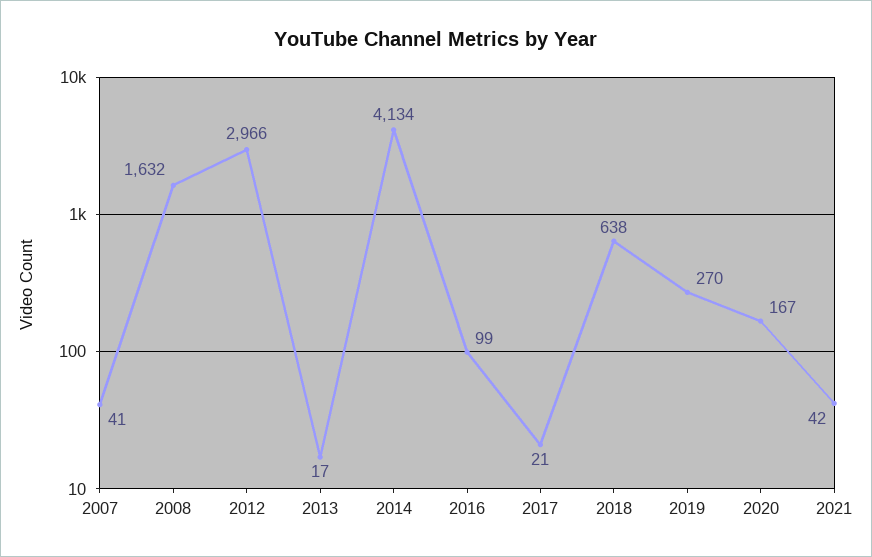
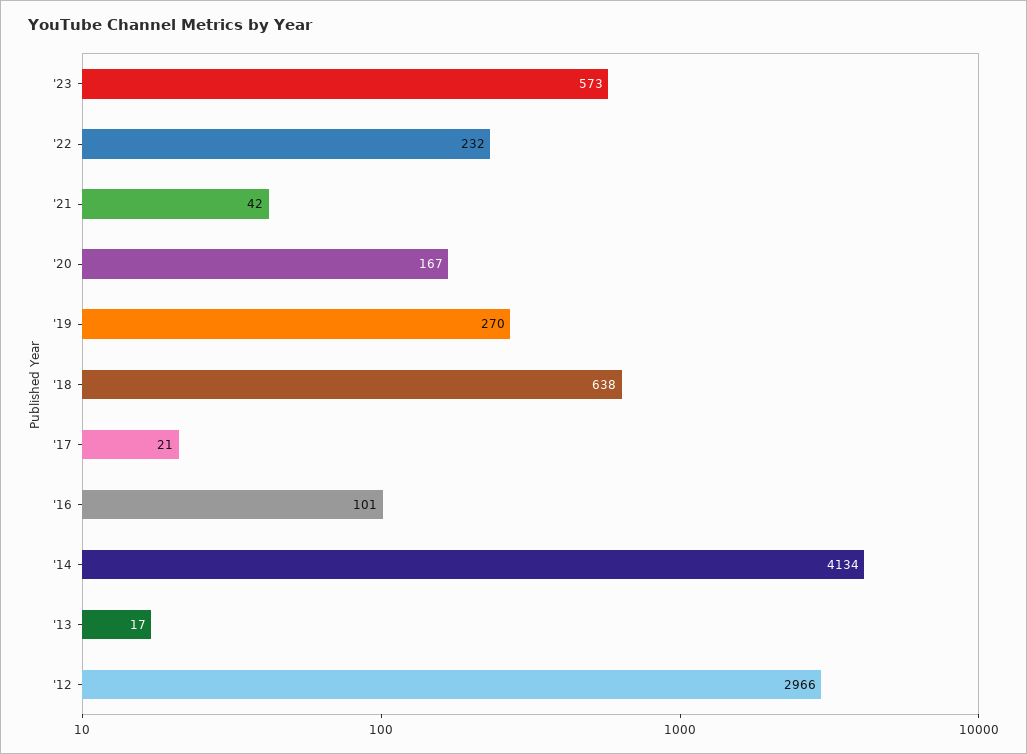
2007: 41 -> none
2008: 1632 -> none
2016: 99 -> 101
'23: none -> 573
'22: none -> 232

